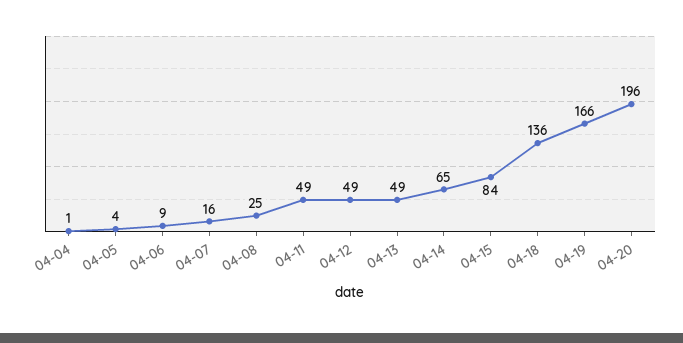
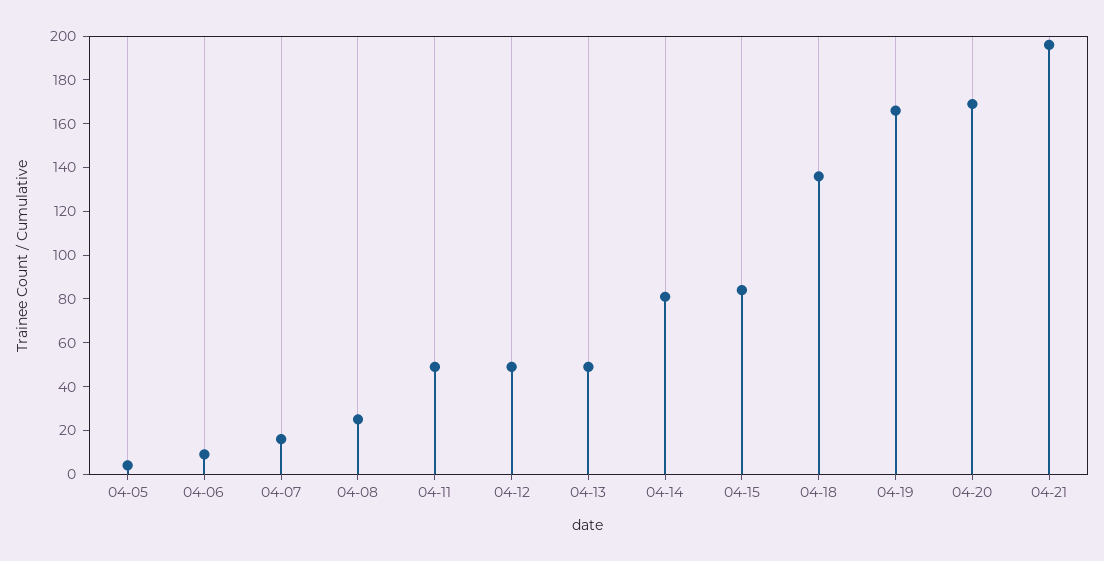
04-04: 1 -> none
04-14: 65 -> 80
04-20: 196 -> 170
04-21: none -> 195

